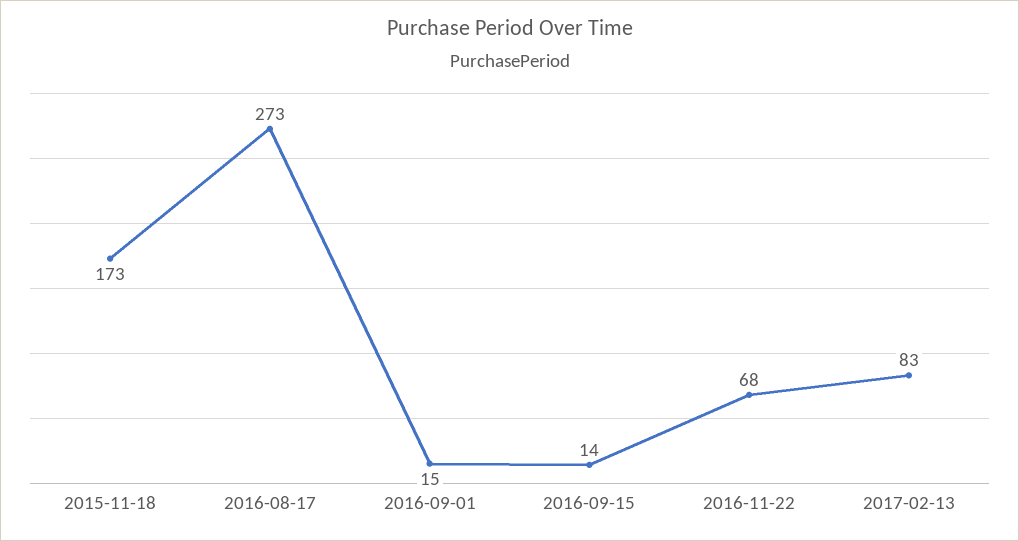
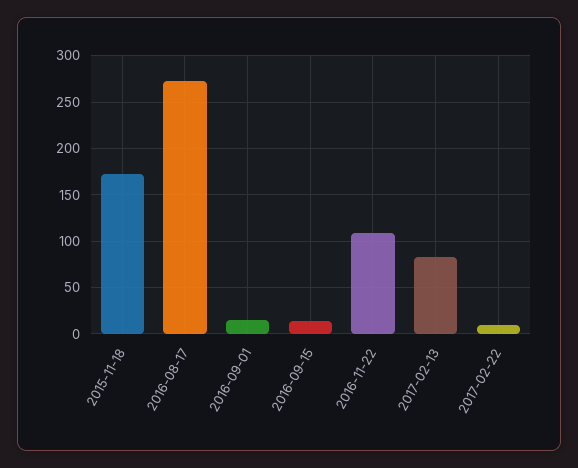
2016-11-22: 68 -> 110
2017-02-22: none -> 10

